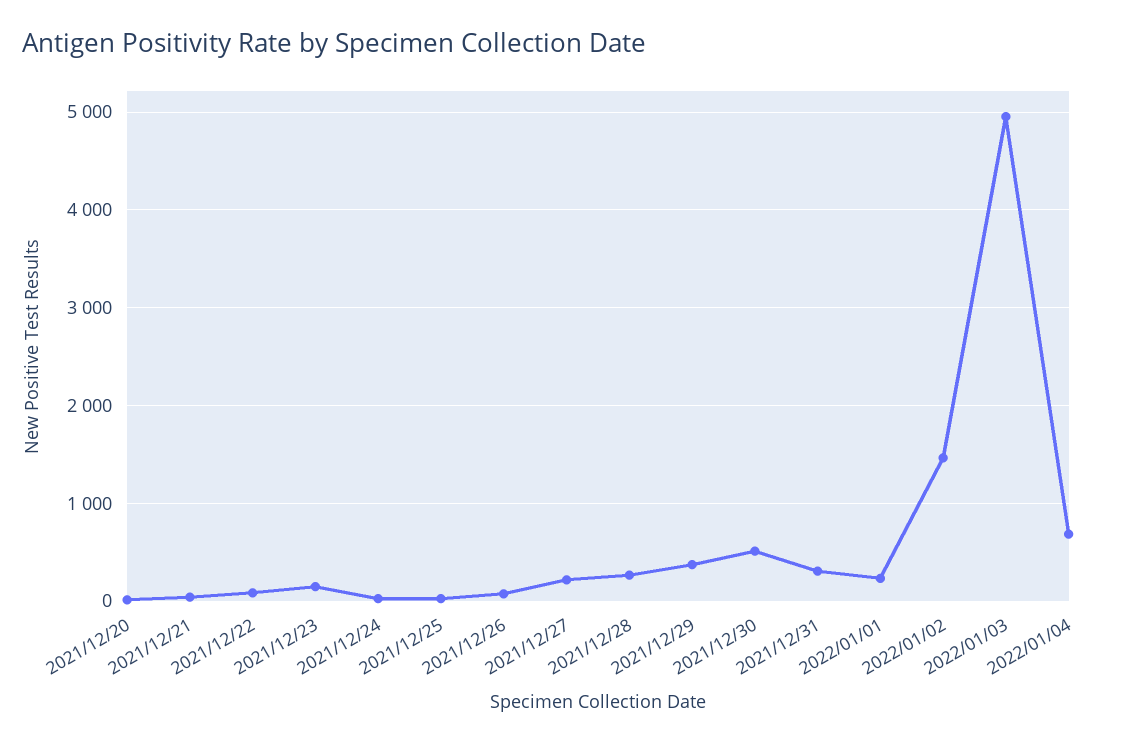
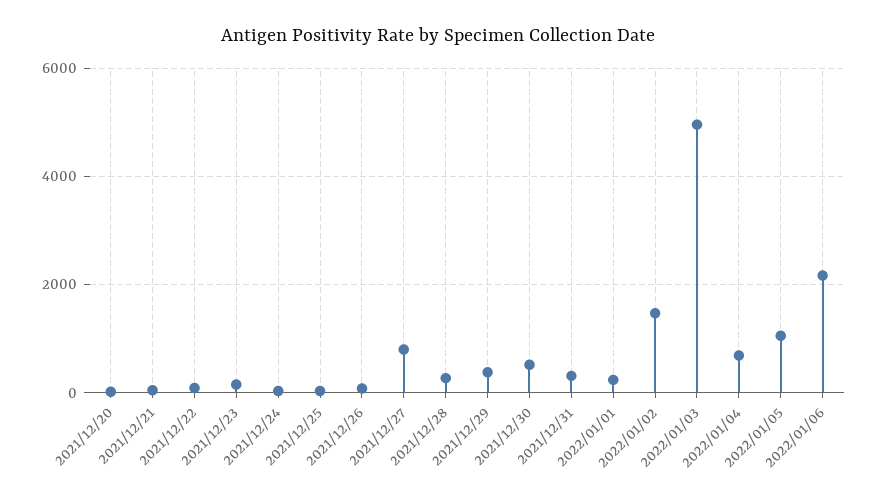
2021/12/27: 200 -> 800
2022/01/05: none -> 1000
2022/01/06: none -> 2200

